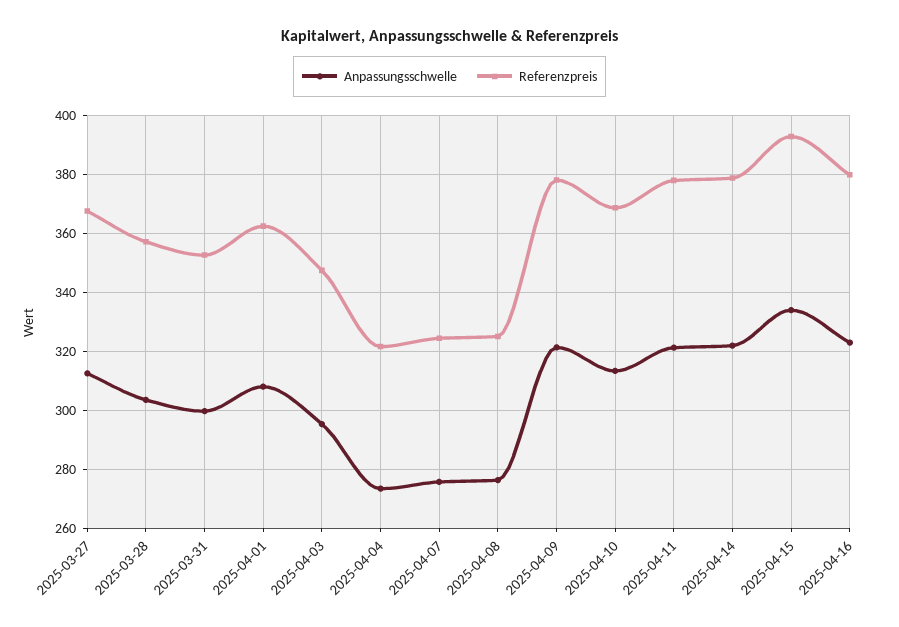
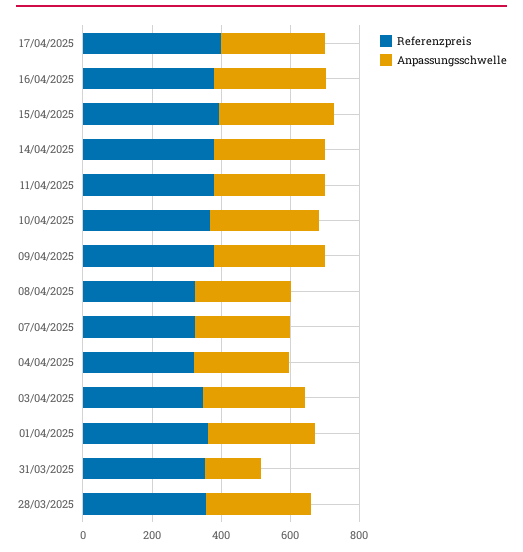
Anpassungsschwelle, 2025-03-27: 312.5 -> none
Referenzpreis, 2025-03-27: 367.5 -> none
Anpassungsschwelle, 2025-03-31: 300 -> 150
Referenzpreis, 17/04/2025: none -> 400
Anpassungsschwelle, 17/04/2025: none -> 300

